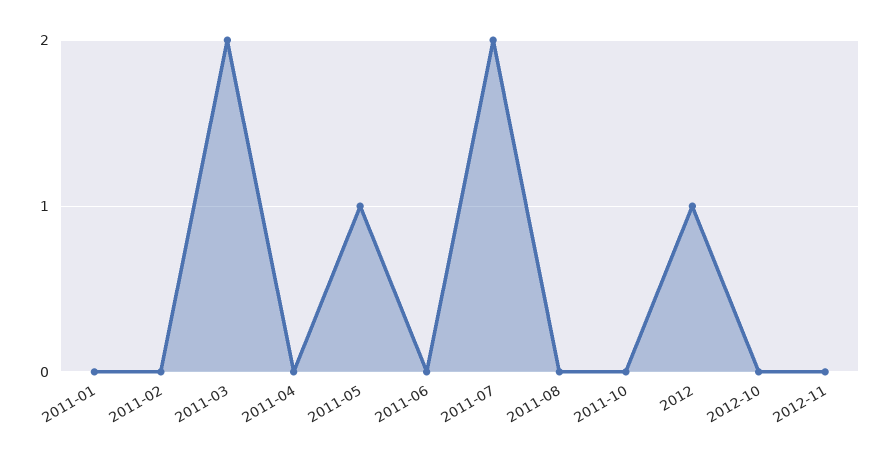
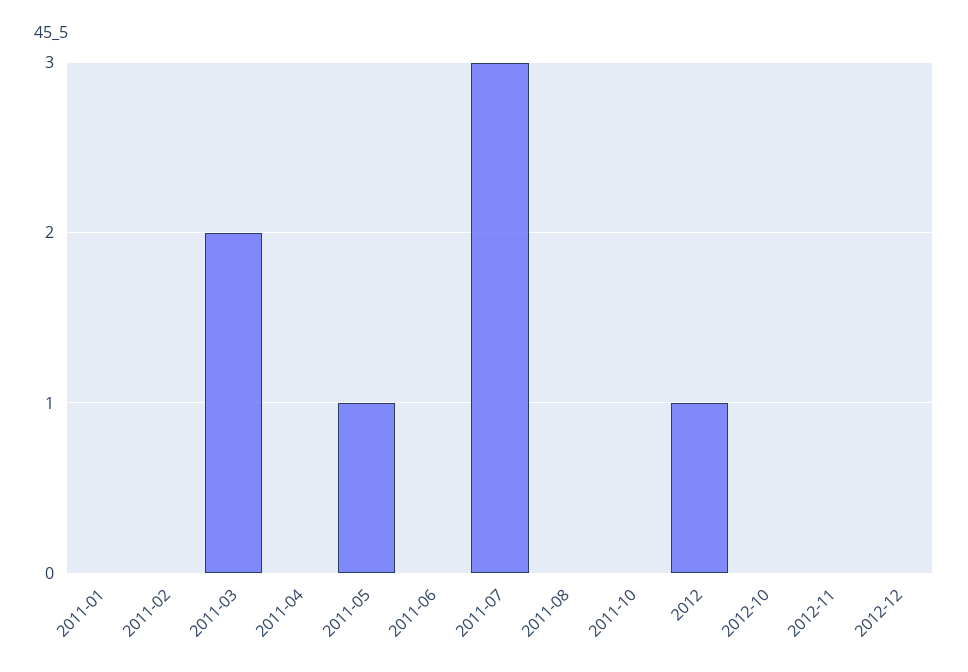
2011-07: 2 -> 3
2012-12: none -> 0

